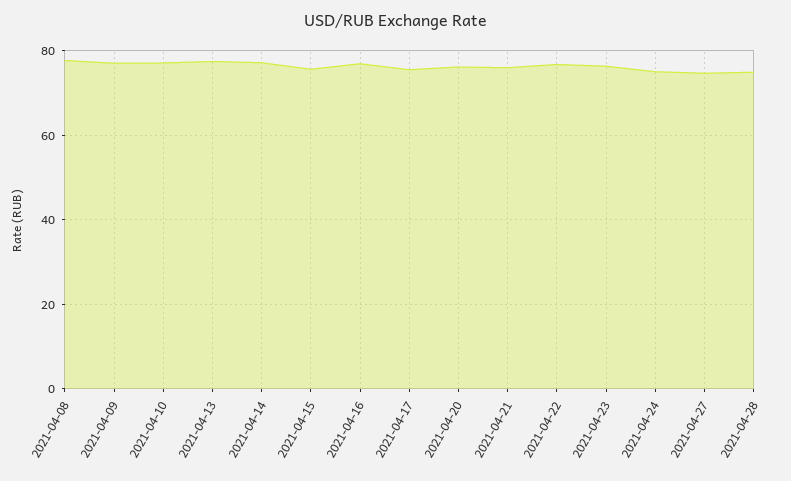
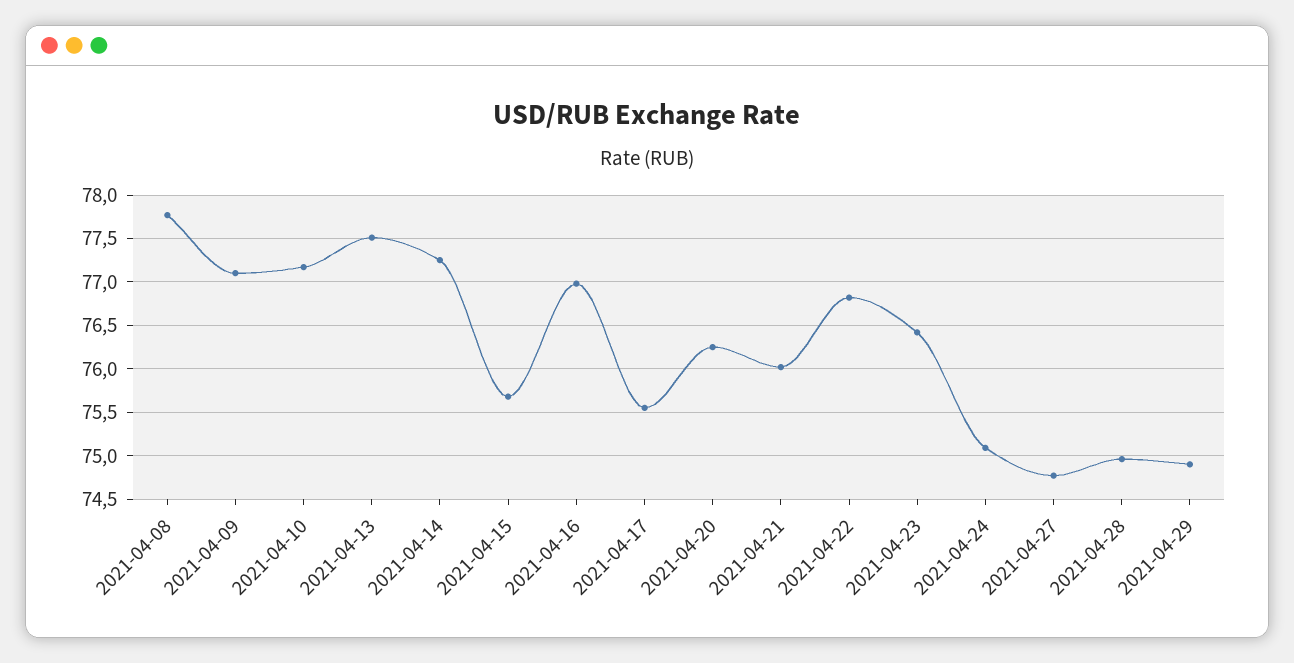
2021-04-29: none -> 74.9

